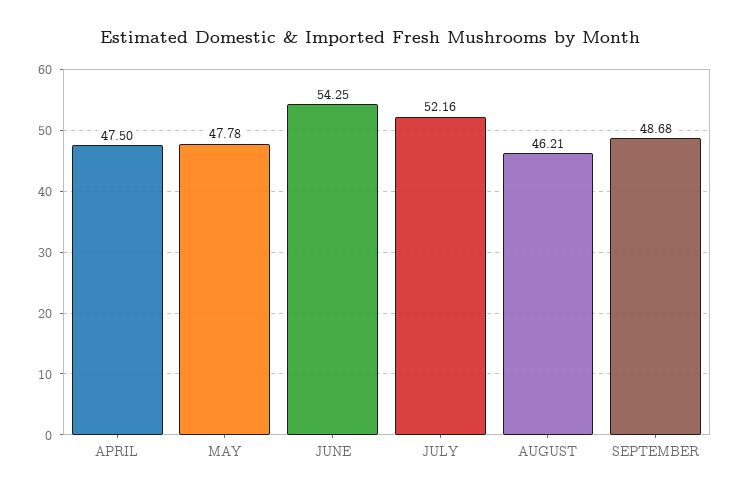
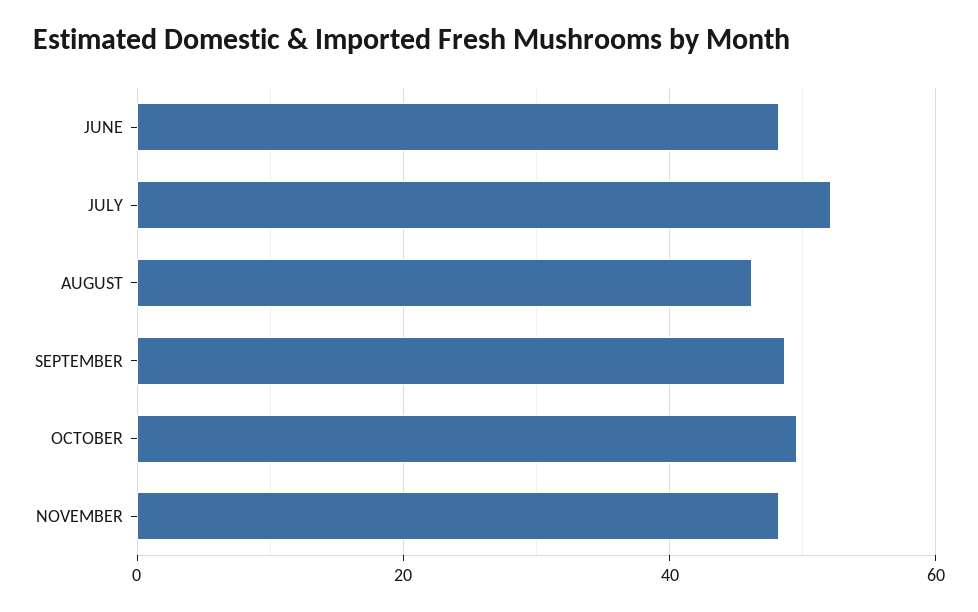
APRIL: 47.5 -> none
MAY: 47.78 -> none
JUNE: 54.25 -> 48
OCTOBER: none -> 50
NOVEMBER: none -> 48

